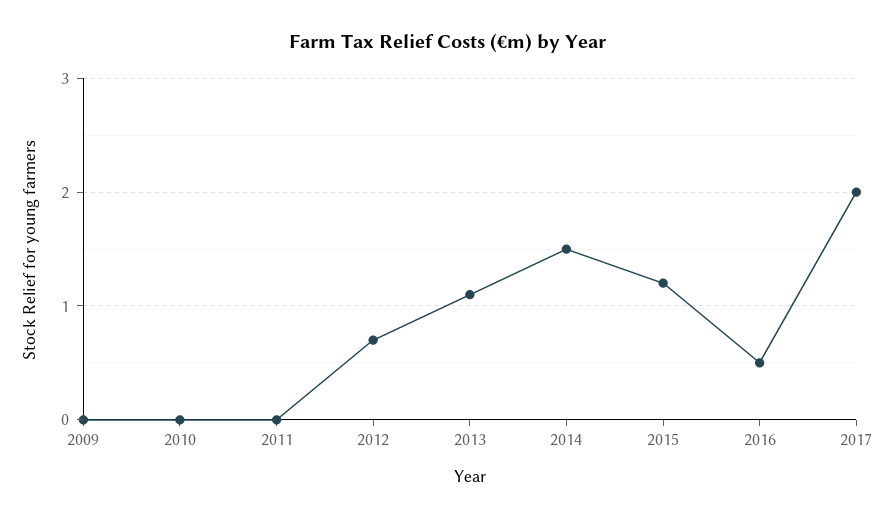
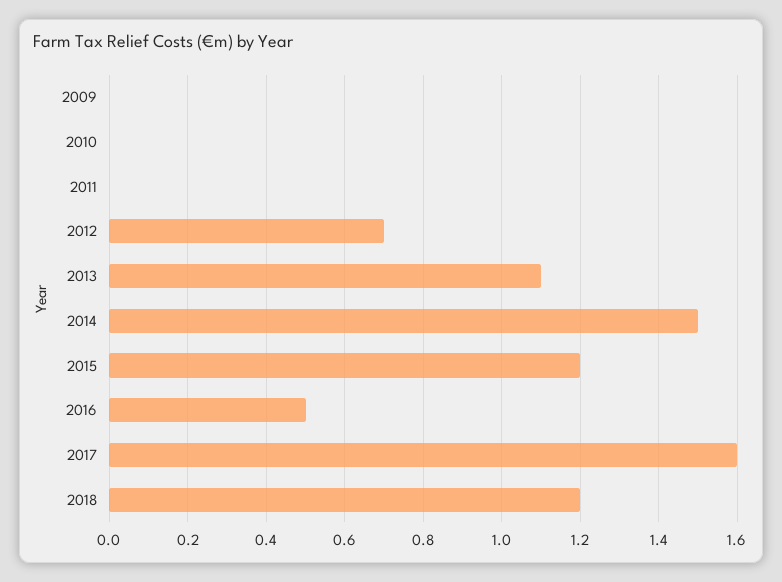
2017: 2 -> 1.6
2018: none -> 1.2

